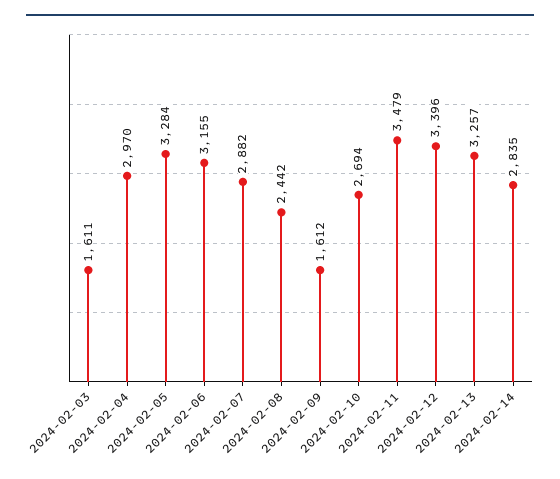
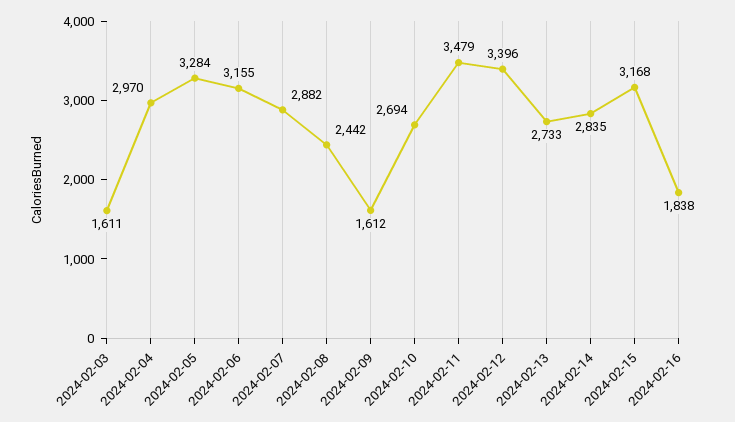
2024-02-13: 3257 -> 2733
2024-02-15: none -> 3168
2024-02-16: none -> 1838

